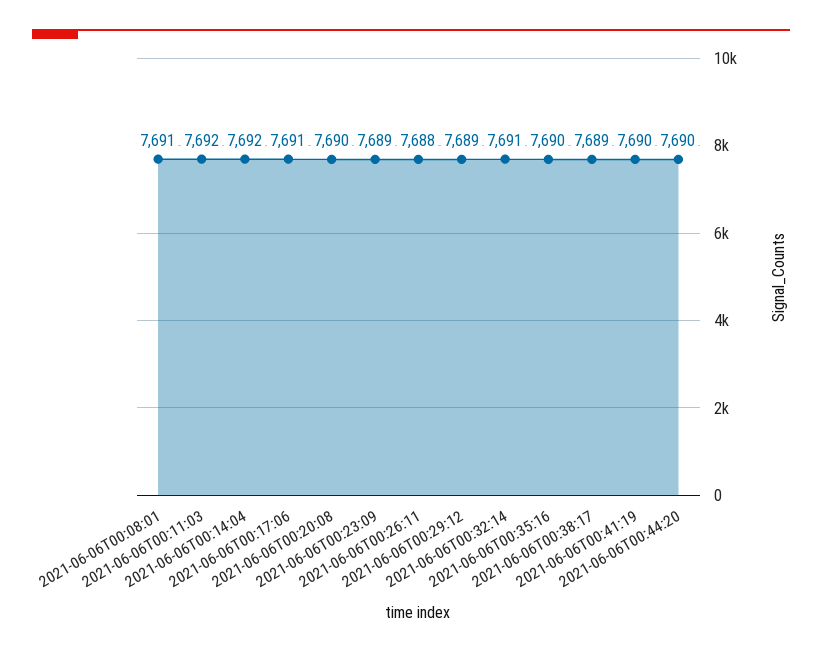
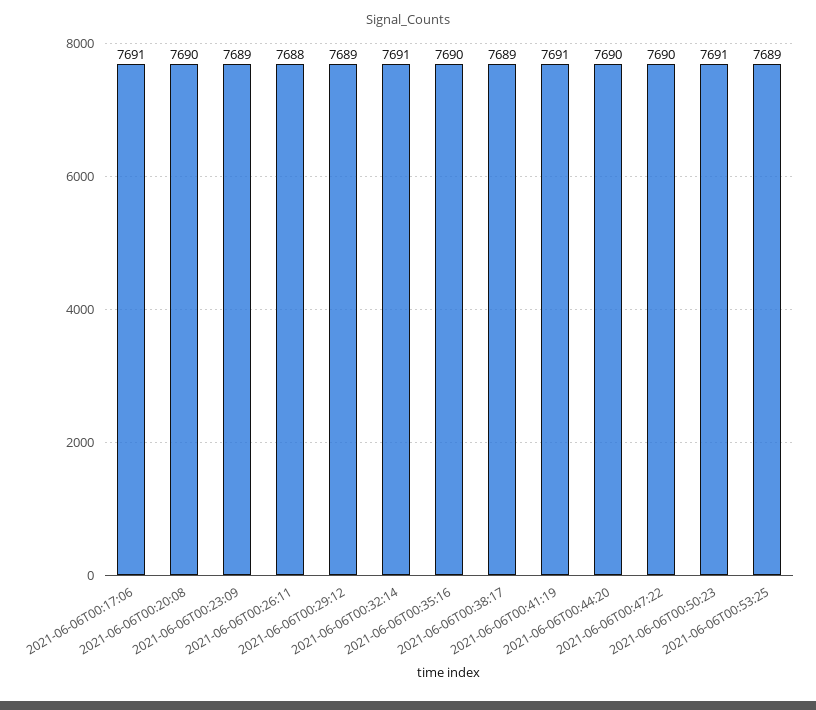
2021-06-06T00:08:01: 7691 -> none
2021-06-06T00:11:03: 7692 -> none
2021-06-06T00:14:04: 7692 -> none
2021-06-06T00:41:19: 7690 -> 7691
2021-06-06T00:47:22: none -> 7690
2021-06-06T00:50:23: none -> 7691
2021-06-06T00:53:25: none -> 7689

